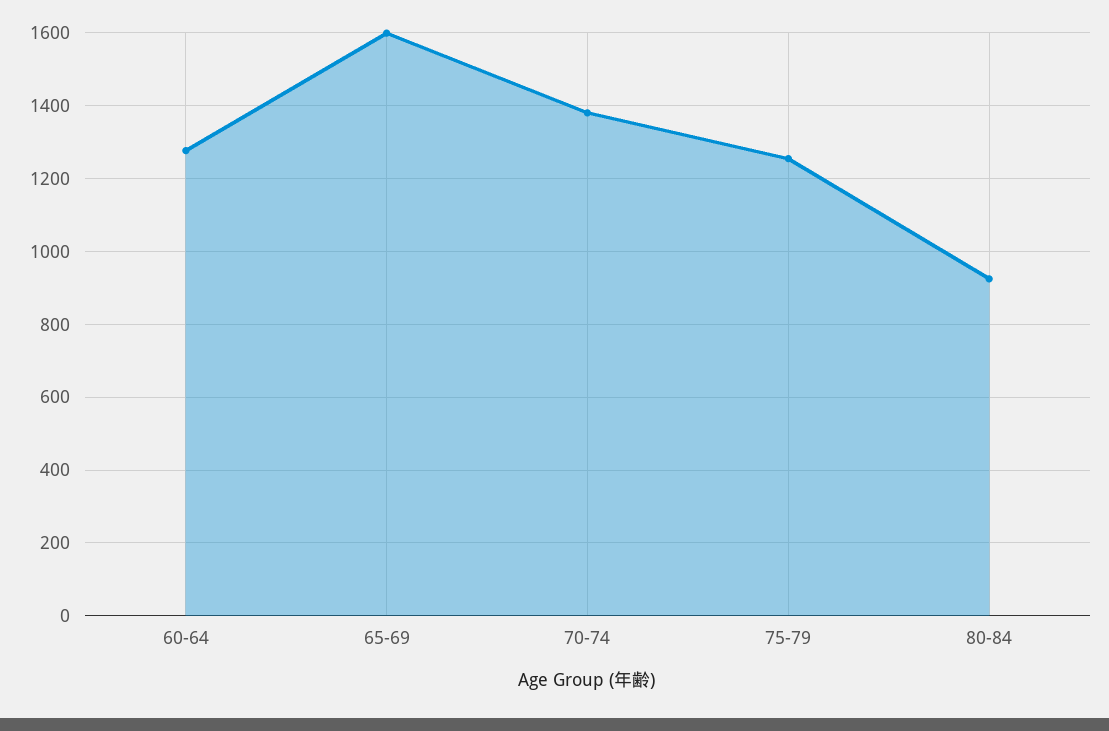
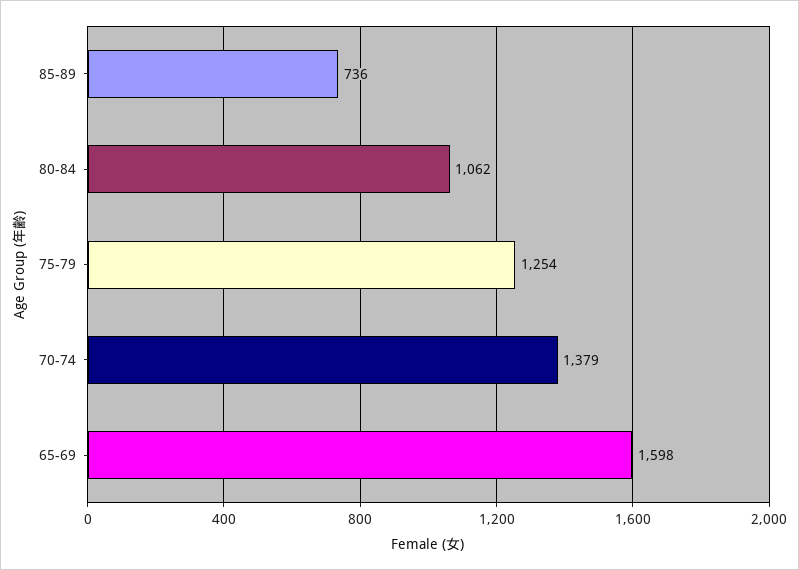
60-64: 1280 -> none
80-84: 920 -> 1062
85-89: none -> 736

